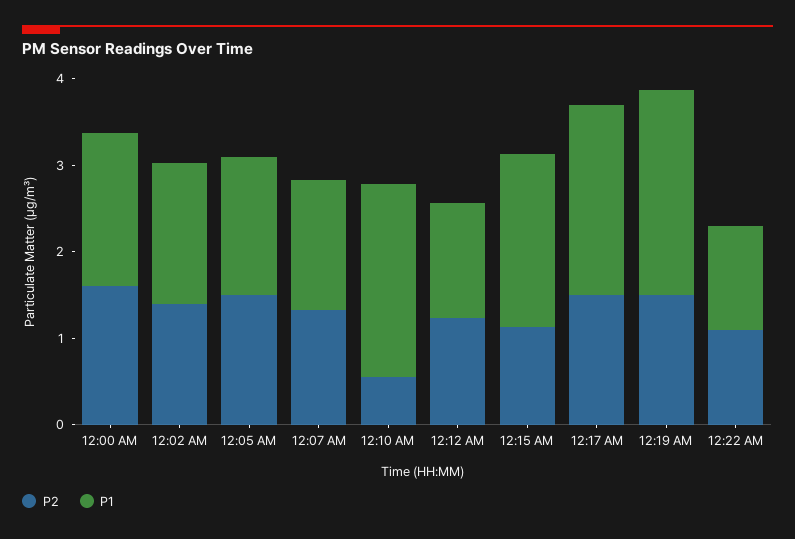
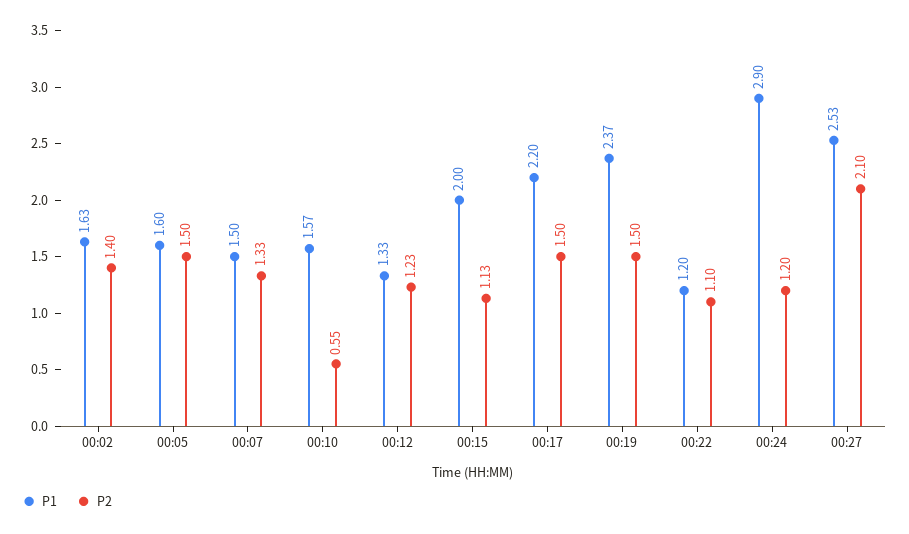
P2, 12:00 AM: 1.6 -> none
P1, 12:00 AM: 1.8 -> none
P1, 12:10 AM: 2.2 -> 1.57
P1, 00:24: none -> 2.9
P2, 00:24: none -> 1.2
P1, 00:27: none -> 2.53
P2, 00:27: none -> 2.1

